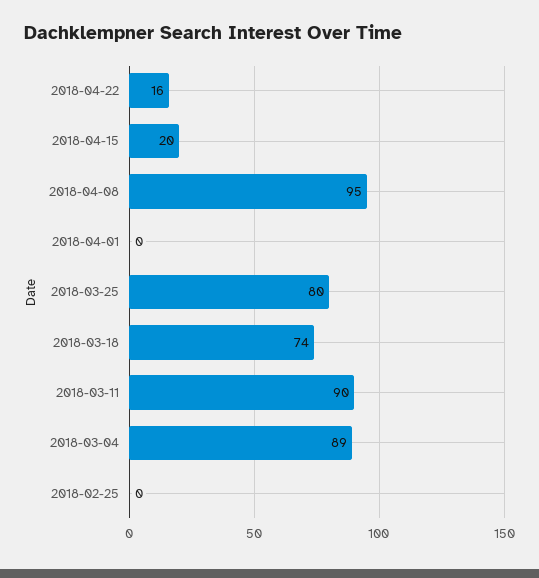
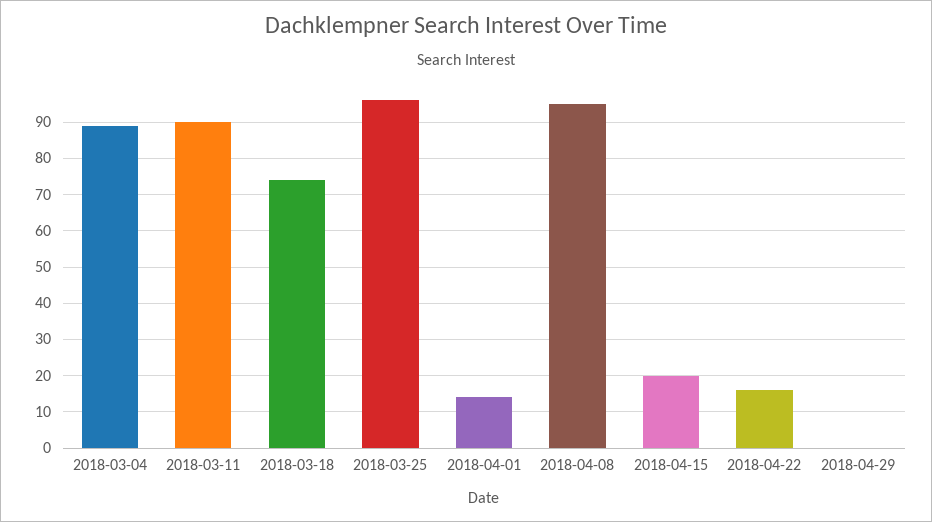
2018-04-01: 0 -> 15
2018-03-25: 80 -> 95
2018-02-25: 0 -> none
2018-04-29: none -> 0

